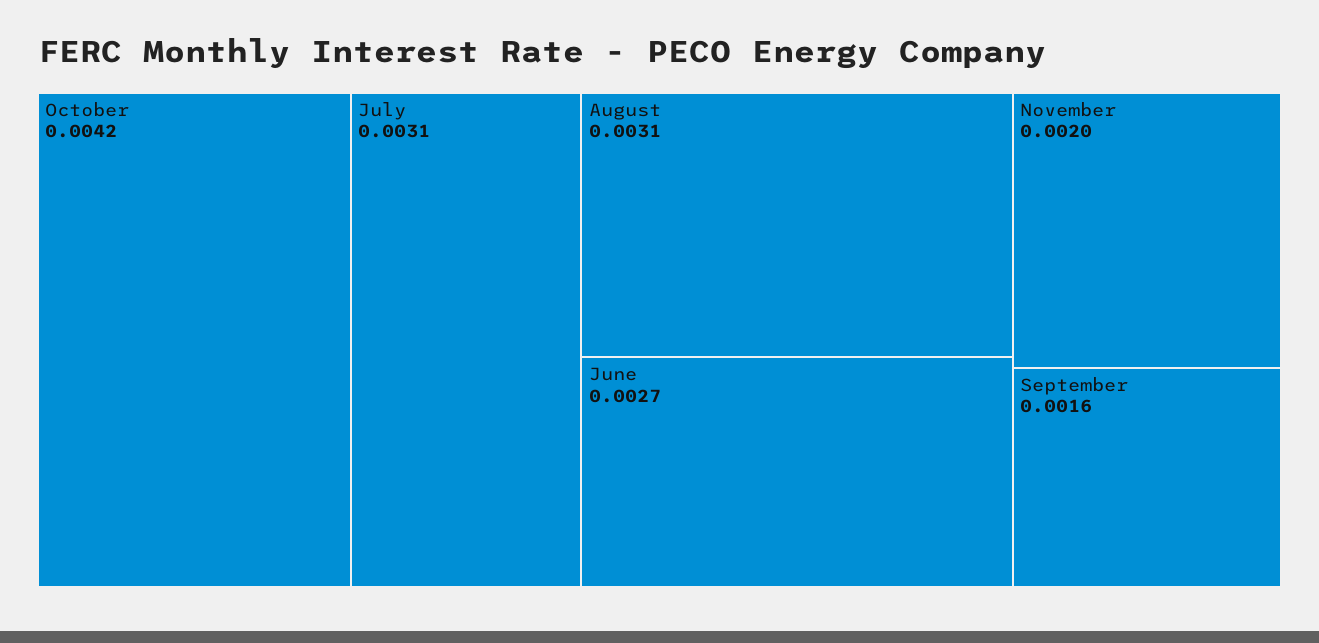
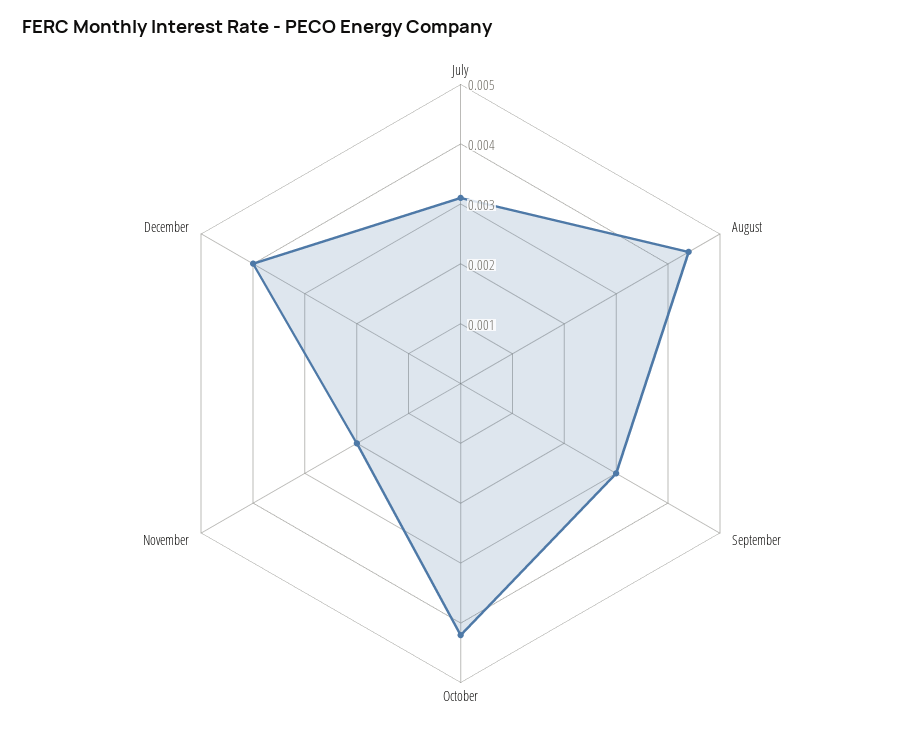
August: 0.0031 -> 0.0045
June: 0.0027 -> none
September: 0.0016 -> 0.003
December: none -> 0.004

